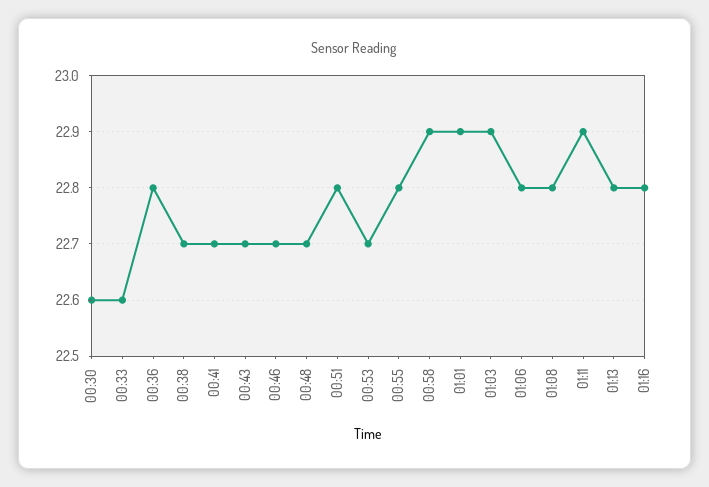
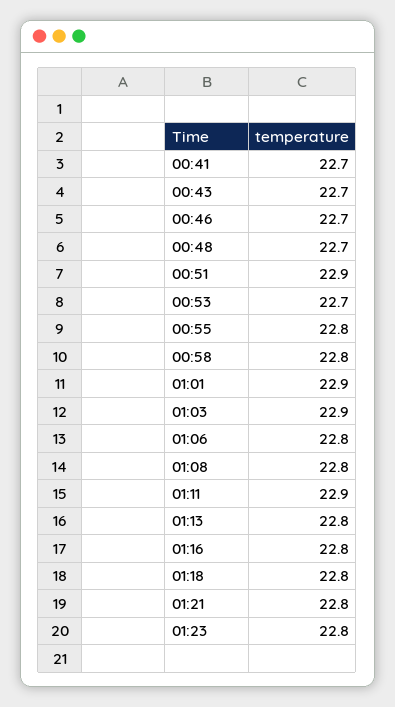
00:30: 22.6 -> none
00:33: 22.6 -> none
00:36: 22.8 -> none
00:38: 22.7 -> none
00:51: 22.8 -> 22.9
00:58: 22.9 -> 22.8
01:18: none -> 22.8
01:21: none -> 22.8
01:23: none -> 22.8

